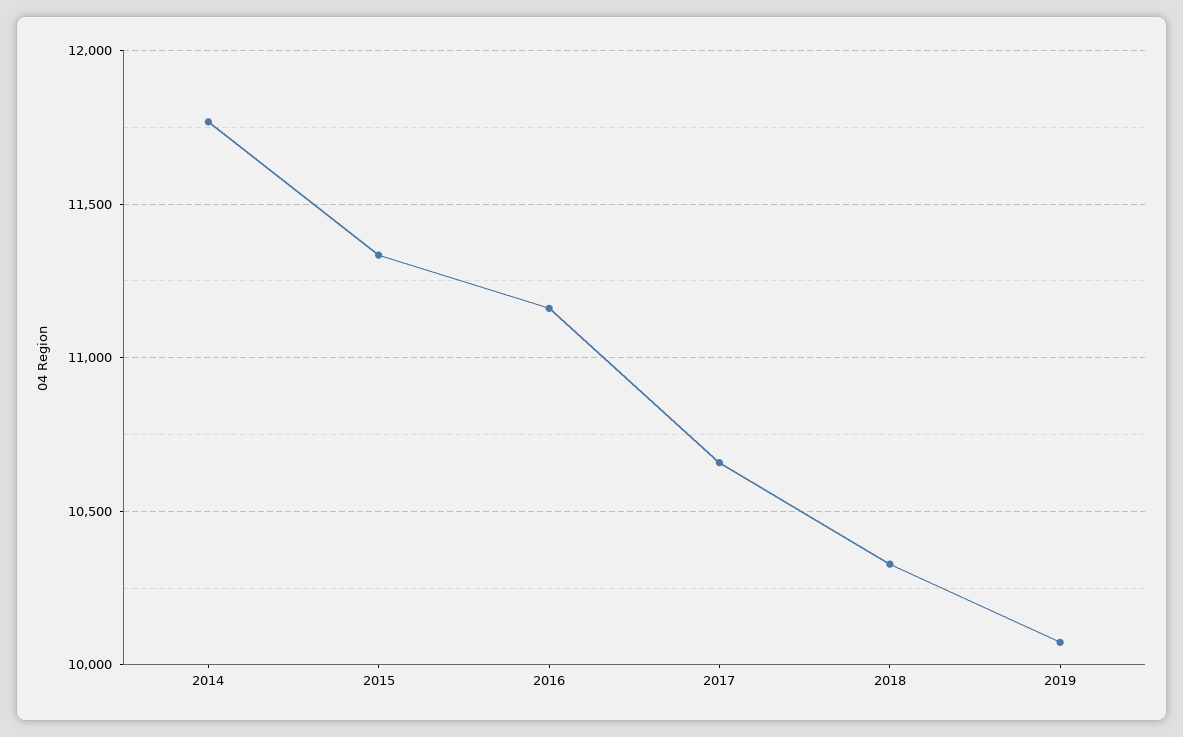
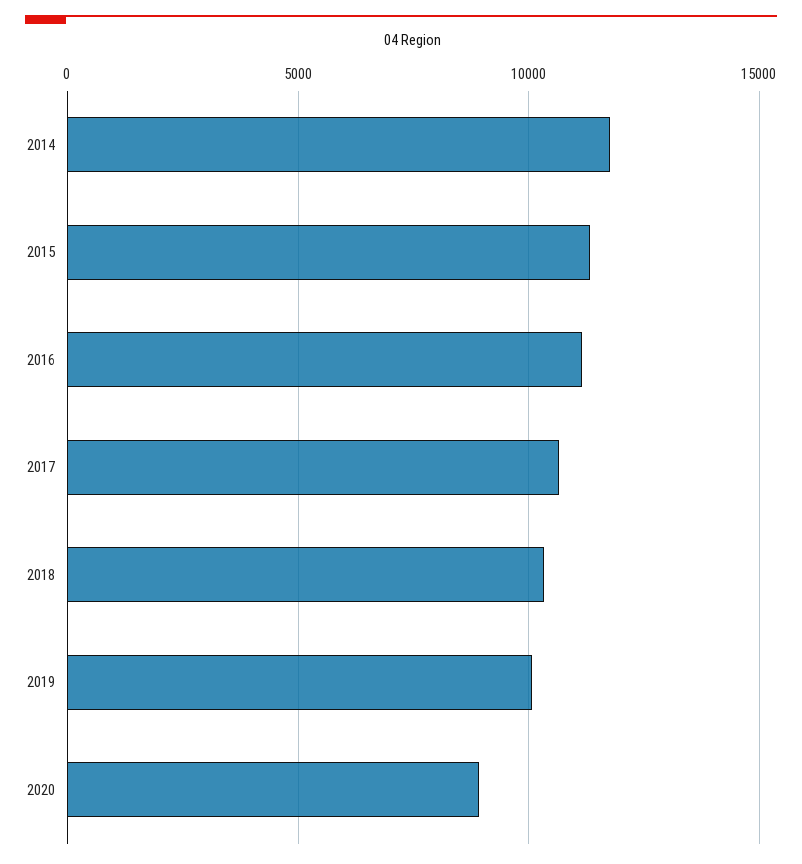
2020: none -> 9000

